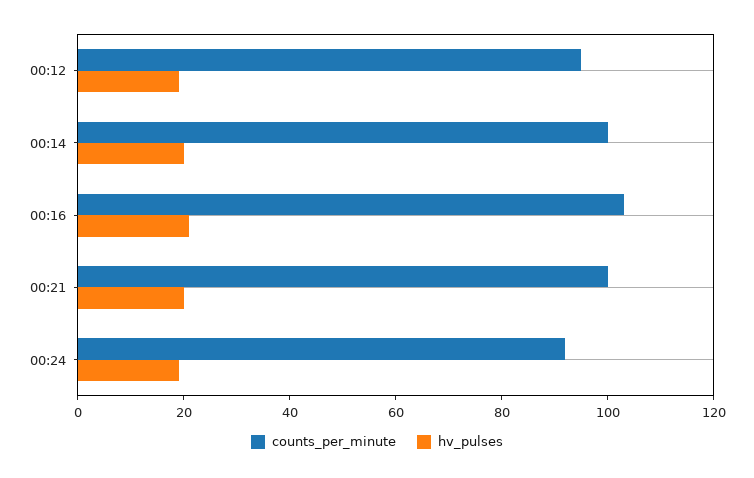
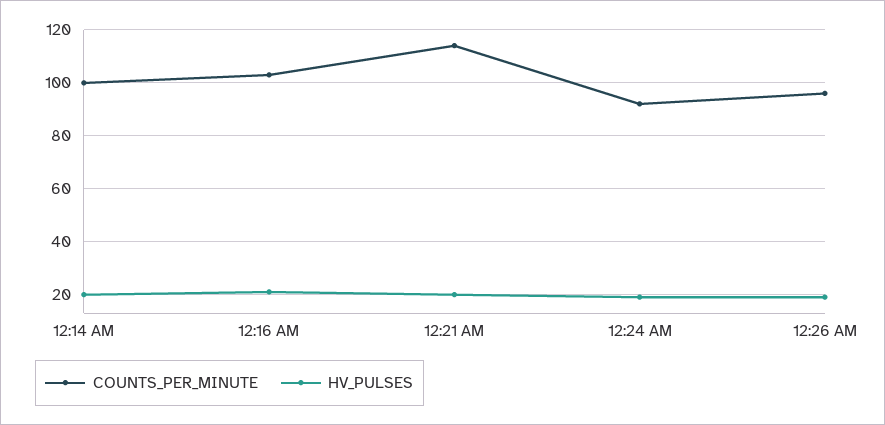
counts_per_minute, 00:12: 95 -> none
hv_pulses, 00:12: 20 -> none
counts_per_minute, 00:21: 100 -> 115
counts_per_minute, 12:26 AM: none -> 95
hv_pulses, 12:26 AM: none -> 20

